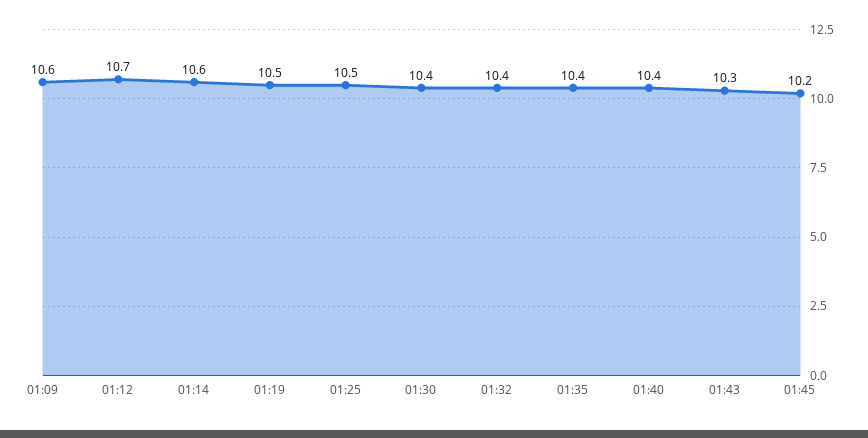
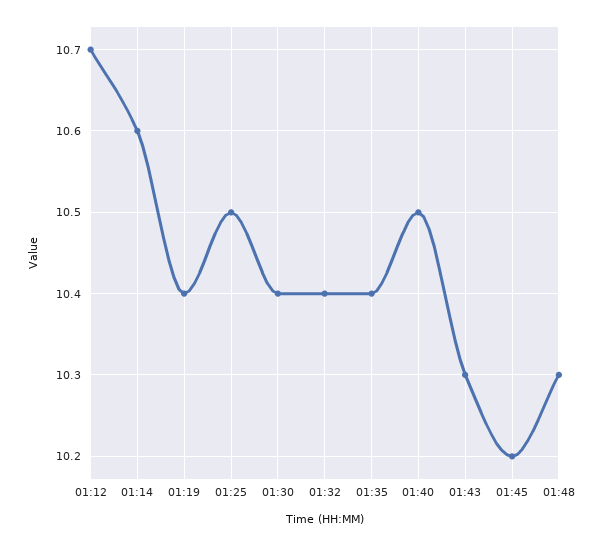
01:09: 10.6 -> none
01:19: 10.5 -> 10.4
01:40: 10.4 -> 10.5
01:48: none -> 10.3

